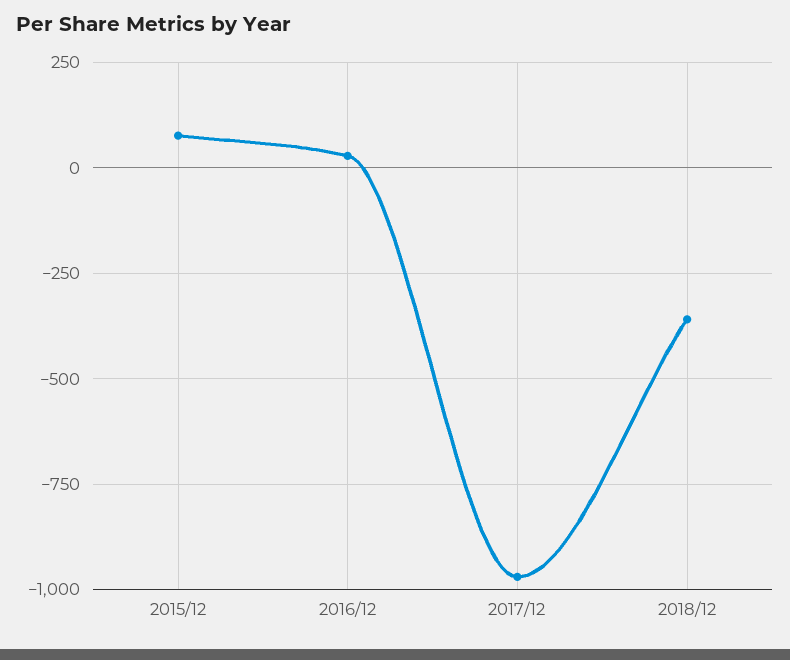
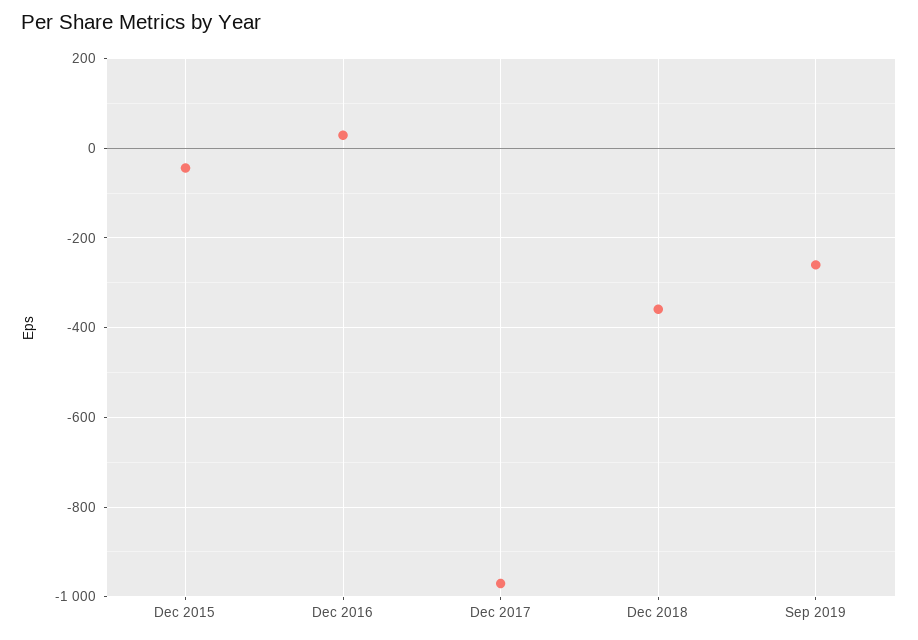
2015/12: 75 -> -40
Sep 2019: none -> -260

